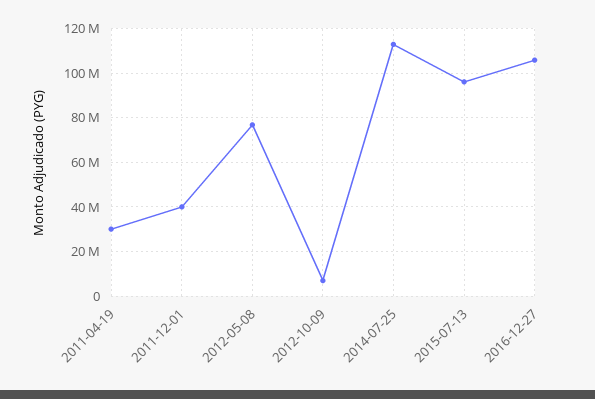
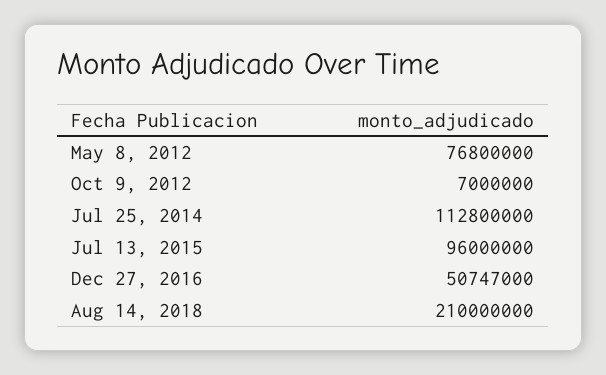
2011-04-19: 30000000 -> none
2011-12-01: 40000000 -> none
2016-12-27: 105000000 -> 50747000
Aug 14, 2018: none -> 210000000

